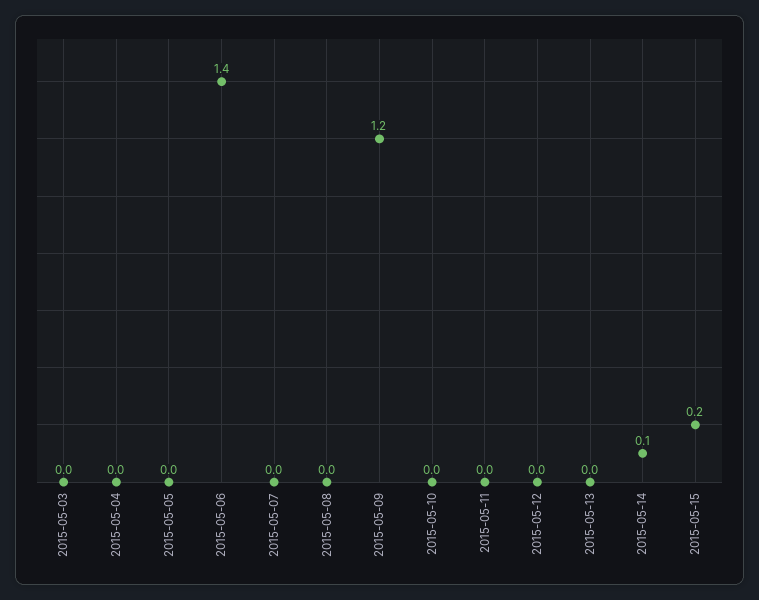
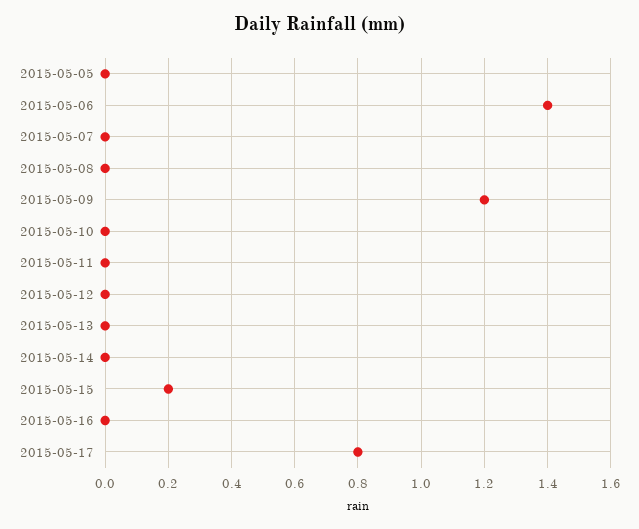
2015-05-03: 0 -> none
2015-05-04: 0 -> none
2015-05-14: 0.1 -> 0
2015-05-16: none -> 0
2015-05-17: none -> 0.8

